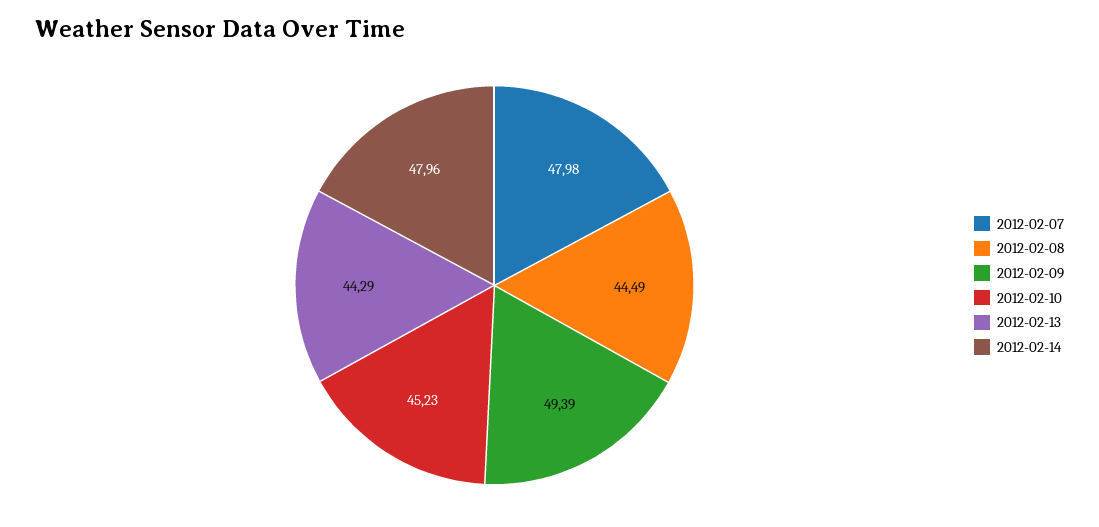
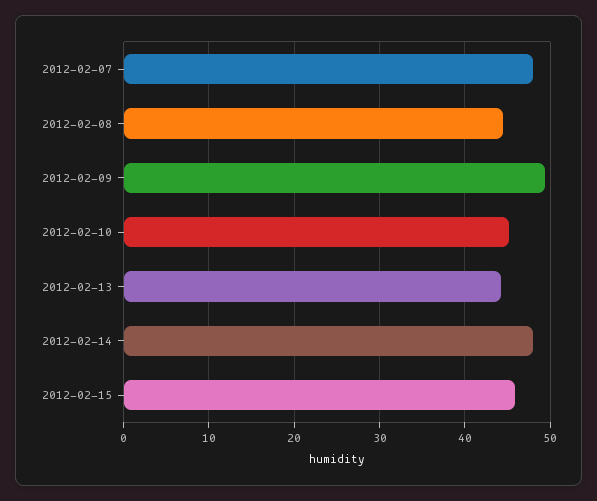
2012-02-15: none -> 46

